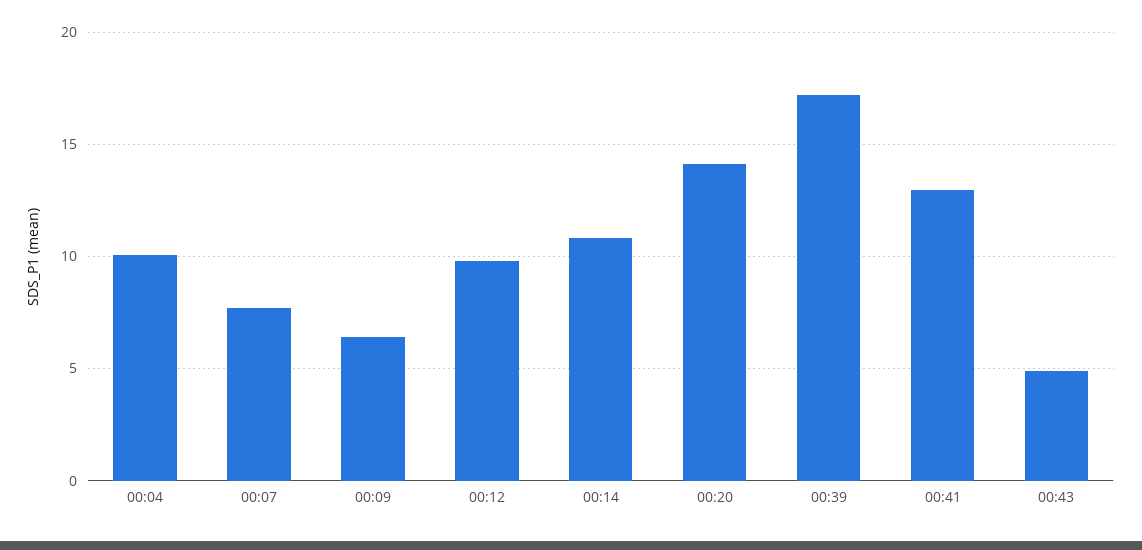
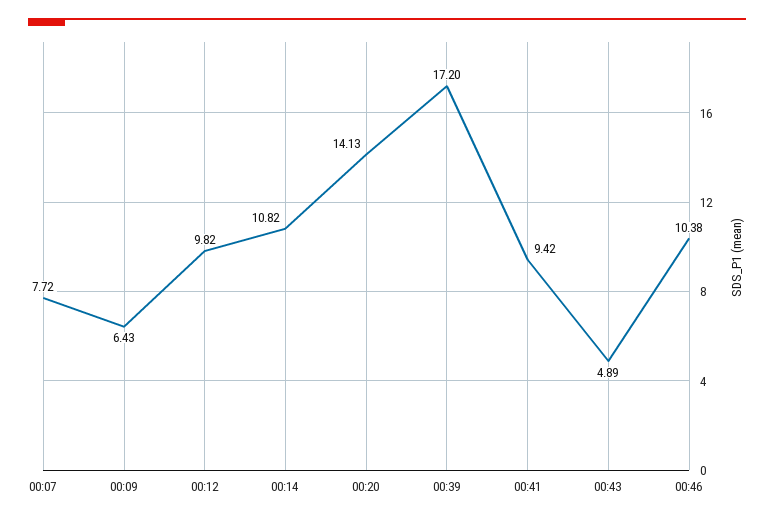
00:04: 10 -> none
00:41: 13 -> 9.42
00:46: none -> 10.38

